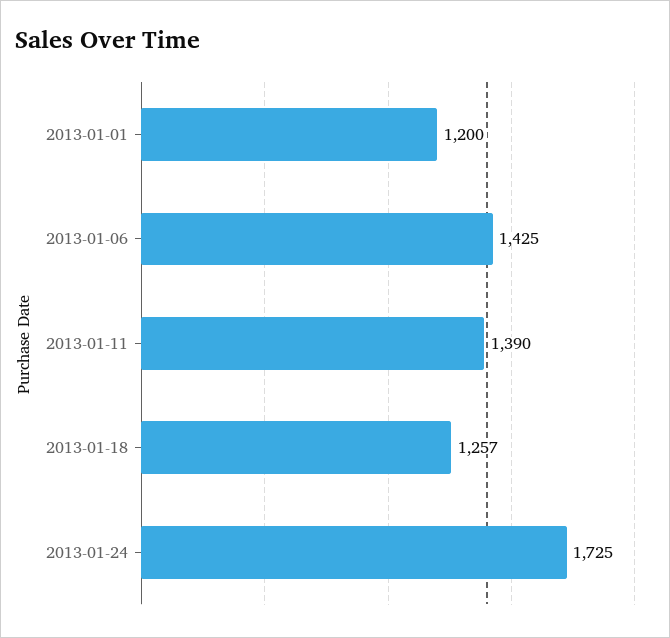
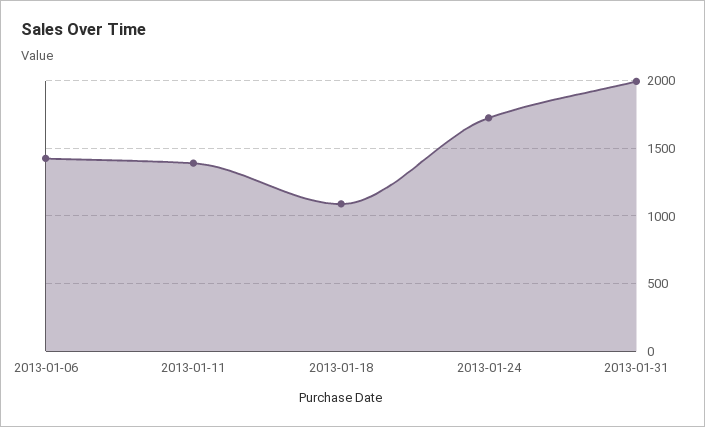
2013-01-01: 1200 -> none
2013-01-18: 1257 -> 1100
2013-01-31: none -> 2000

